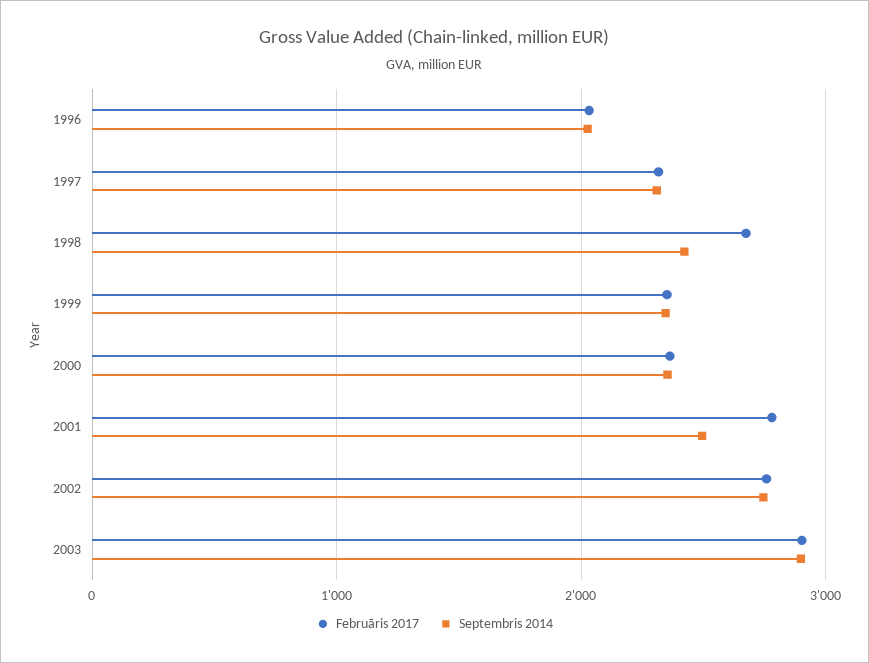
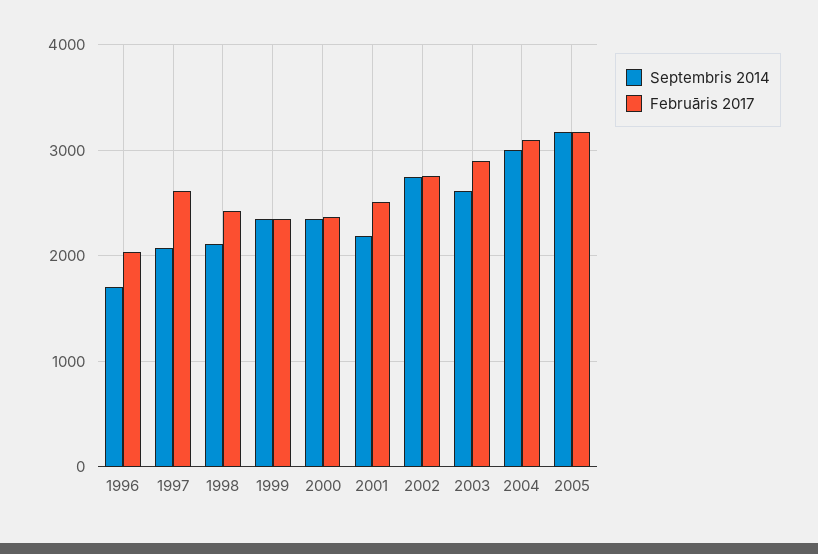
Septembris 2014, 1996: 2000 -> 1700
Februāris 2017, 1997: 2300 -> 2600
Septembris 2014, 1997: 2300 -> 2100
Februāris 2017, 1998: 2700 -> 2400
Septembris 2014, 1998: 2400 -> 2100
Februāris 2017, 2001: 2800 -> 2500
Septembris 2014, 2001: 2500 -> 2200
Septembris 2014, 2003: 2900 -> 2600
Septembris 2014, 2004: none -> 3000
Februāris 2017, 2004: none -> 3100
Septembris 2014, 2005: none -> 3200
Februāris 2017, 2005: none -> 3200

